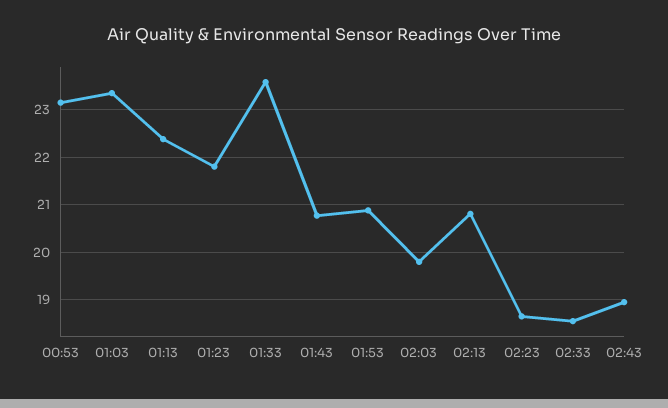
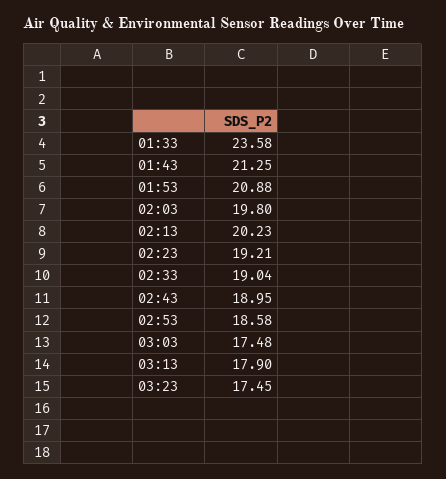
00:53: 23.2 -> none
01:03: 23.4 -> none
01:13: 22.4 -> none
01:23: 21.8 -> none
01:43: 20.8 -> 21.25
02:13: 20.8 -> 20.23
02:23: 18.6 -> 19.21
02:33: 18.6 -> 19.04
02:53: none -> 18.58
03:03: none -> 17.48
03:13: none -> 17.9
03:23: none -> 17.45

